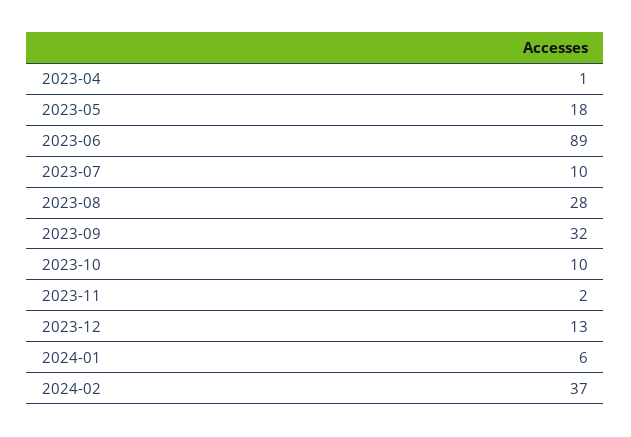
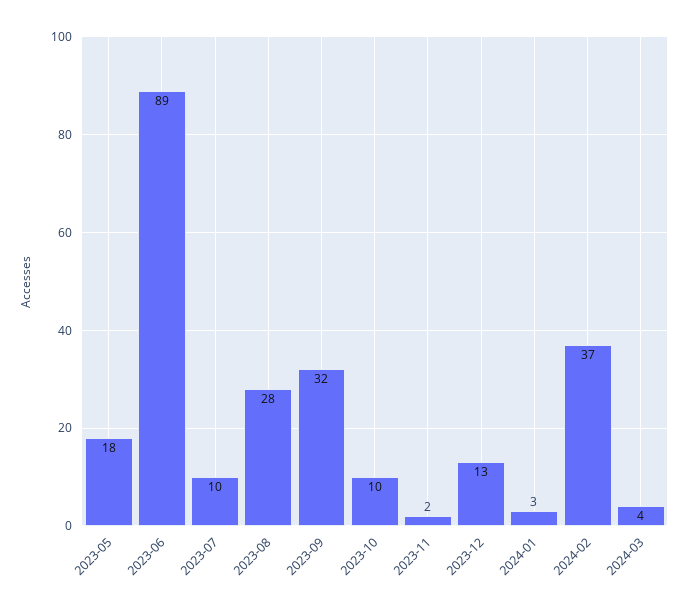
2023-04: 1 -> none
2024-01: 6 -> 3
2024-03: none -> 4

